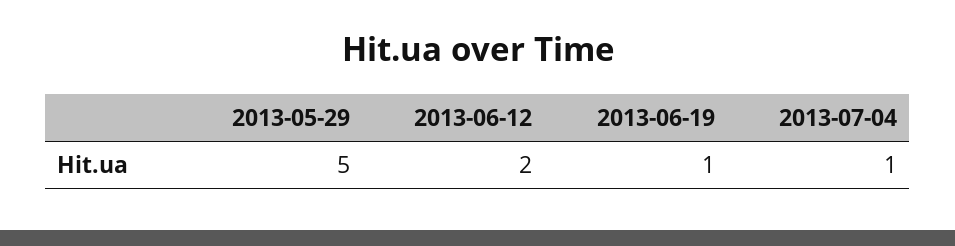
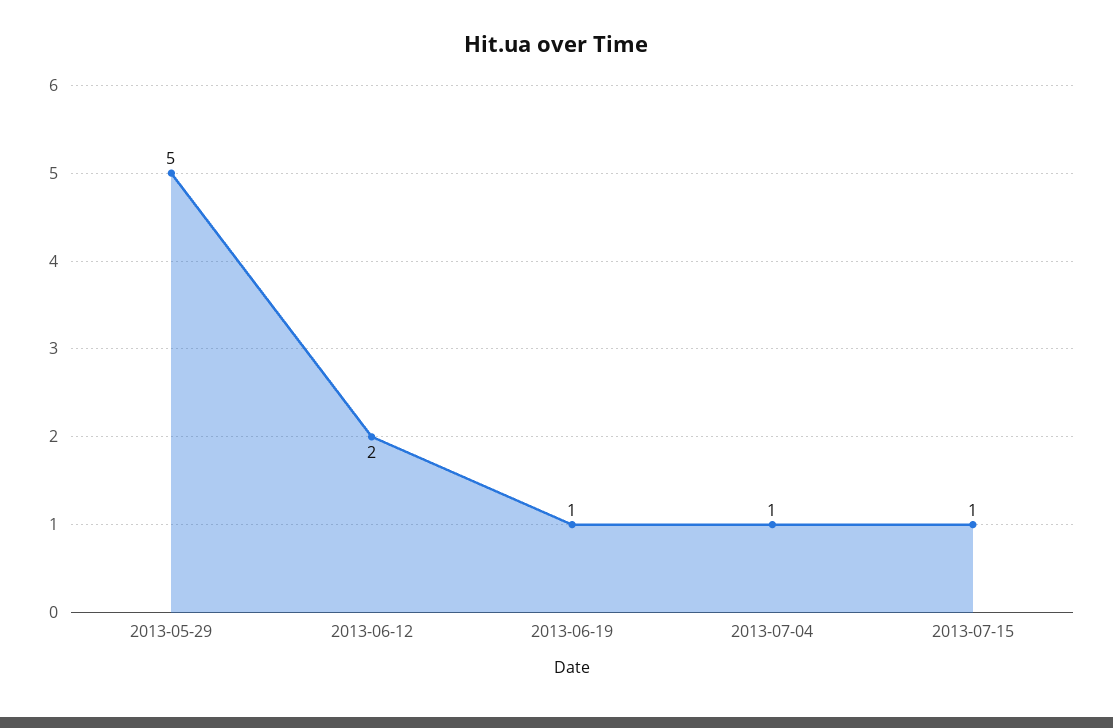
2013-07-15: none -> 1

